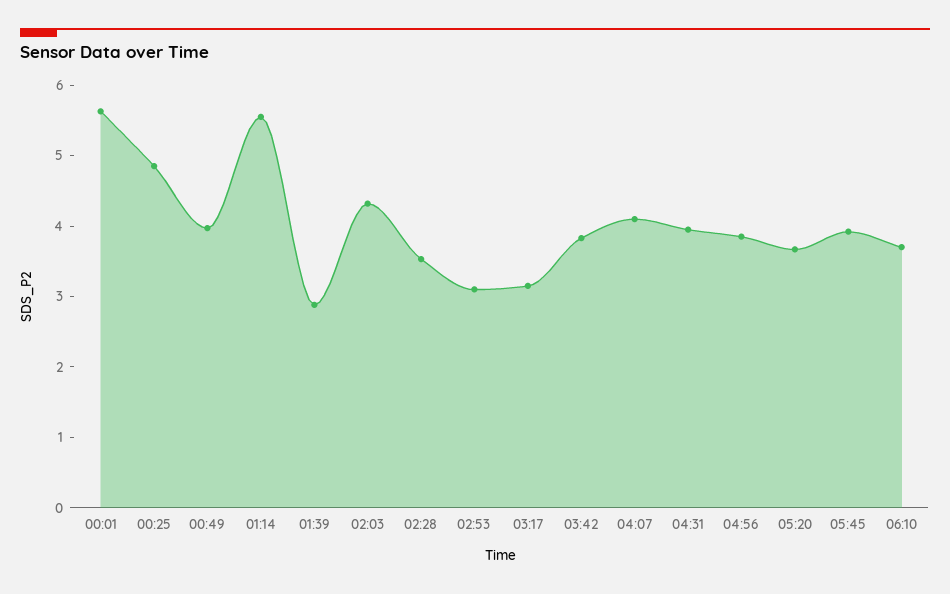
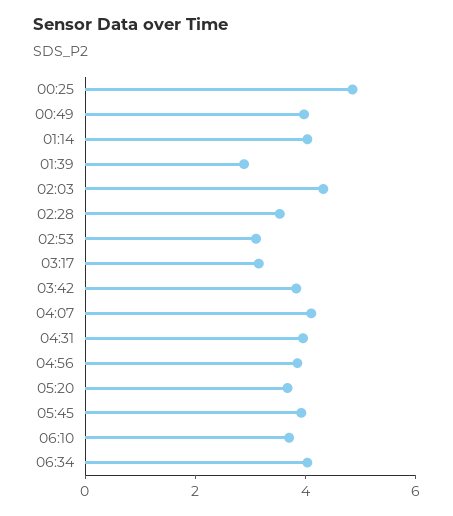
00:01: 5.6 -> none
01:14: 5.6 -> 4
06:34: none -> 4

